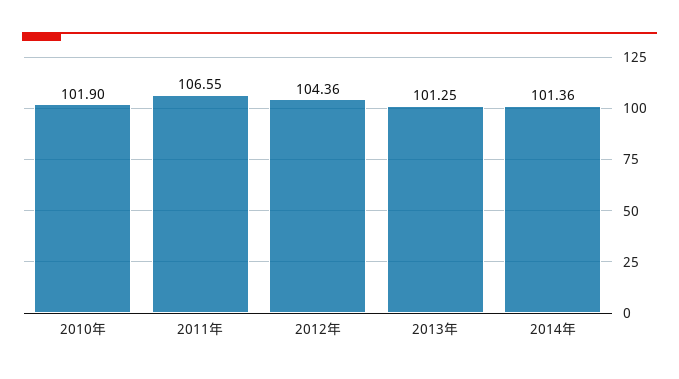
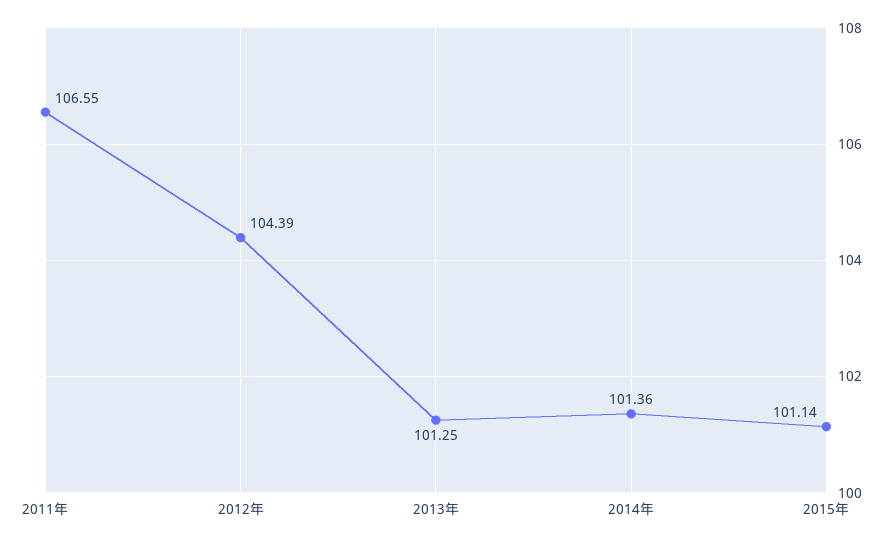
2010年: 101.9 -> none
2012年: 104.36 -> 104.39
2015年: none -> 101.14

